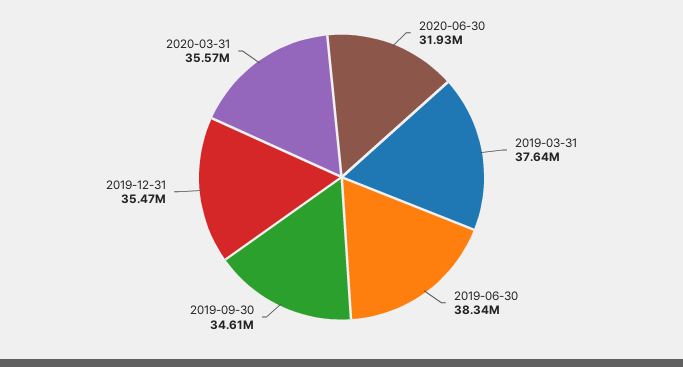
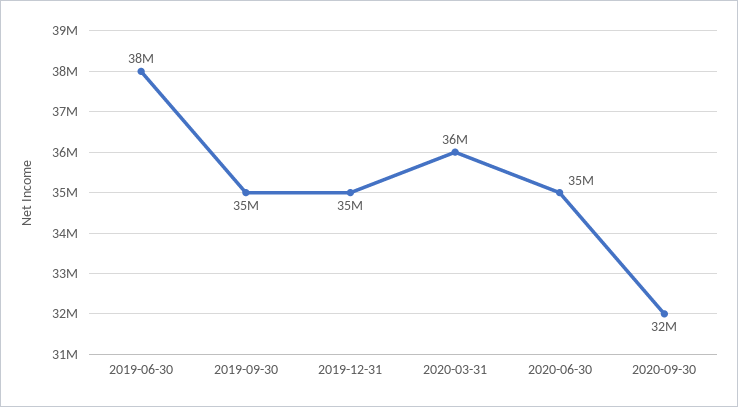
2020-06-30: 31930000 -> 35000000
2019-03-31: 37640000 -> none
2020-09-30: none -> 32000000

